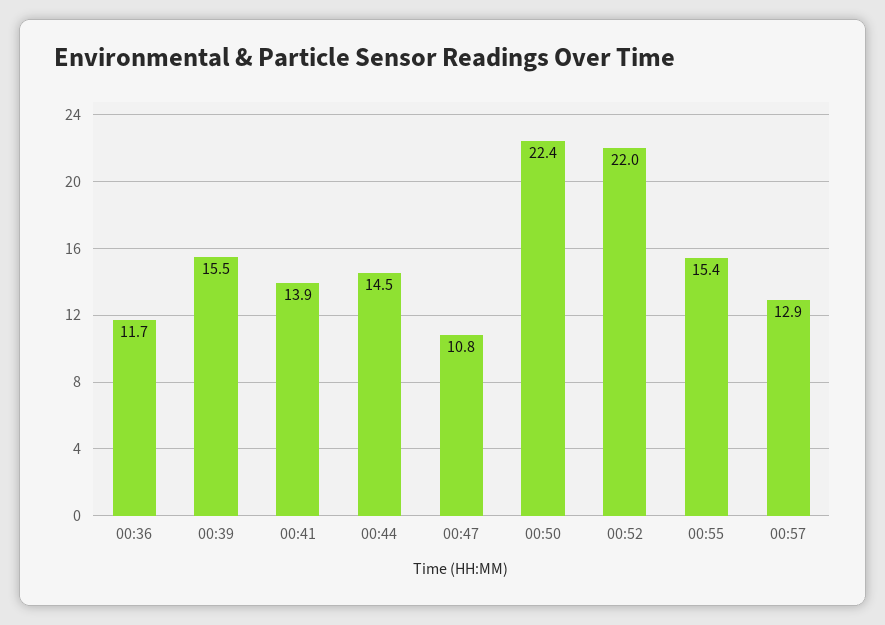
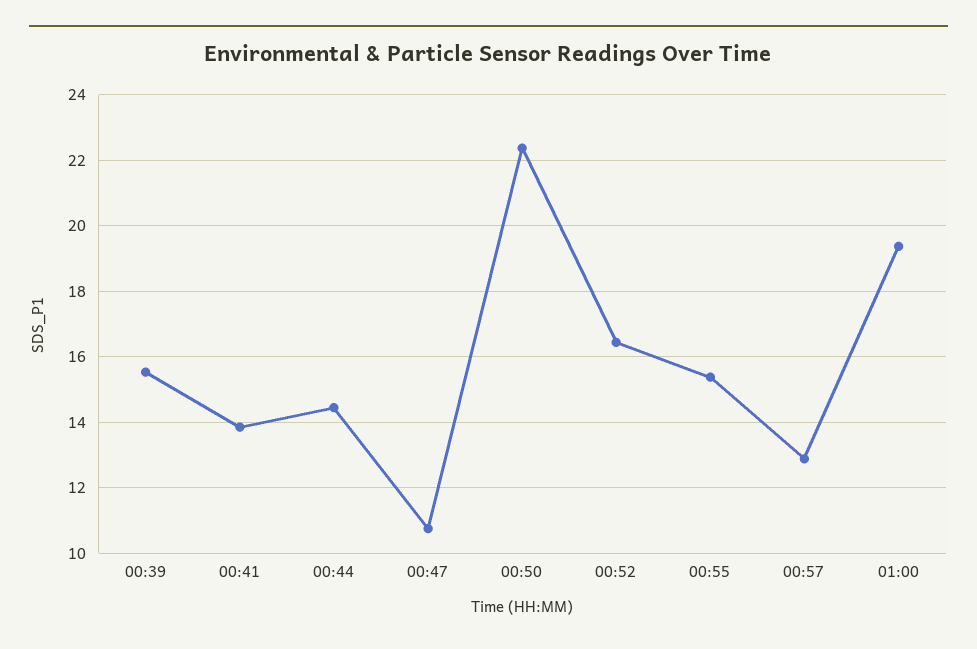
00:36: 11.7 -> none
00:52: 22 -> 16.4
01:00: none -> 19.4

